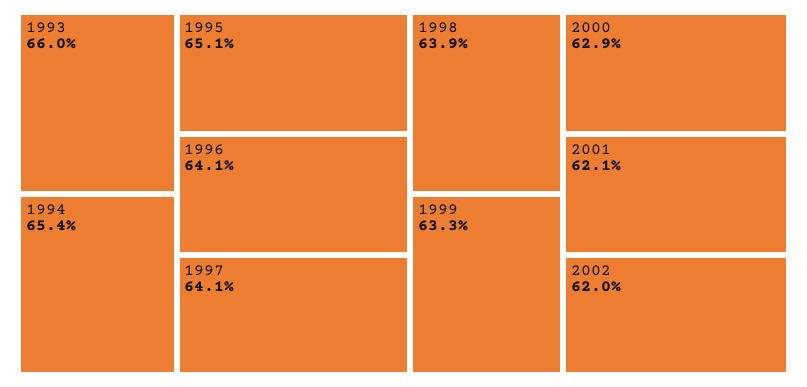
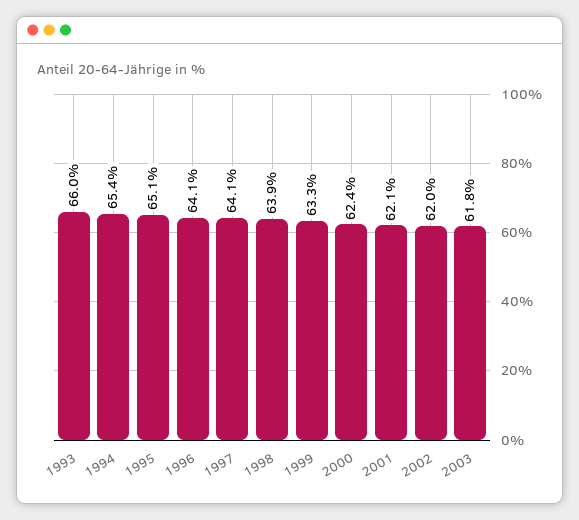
2000: 62.9 -> 62.4
2003: none -> 61.8

